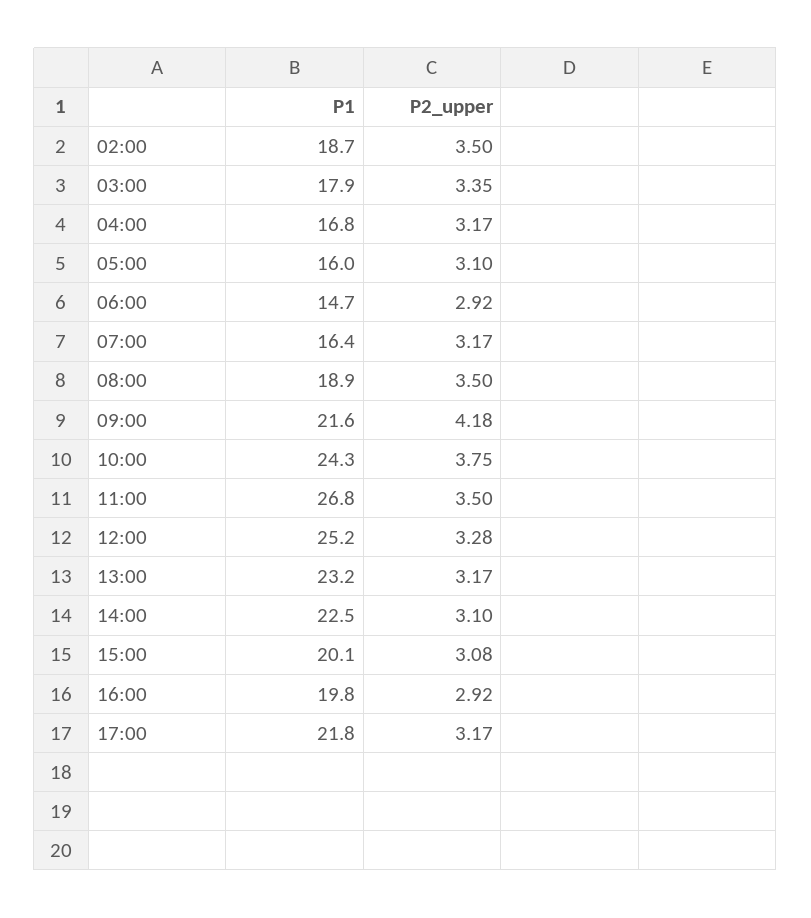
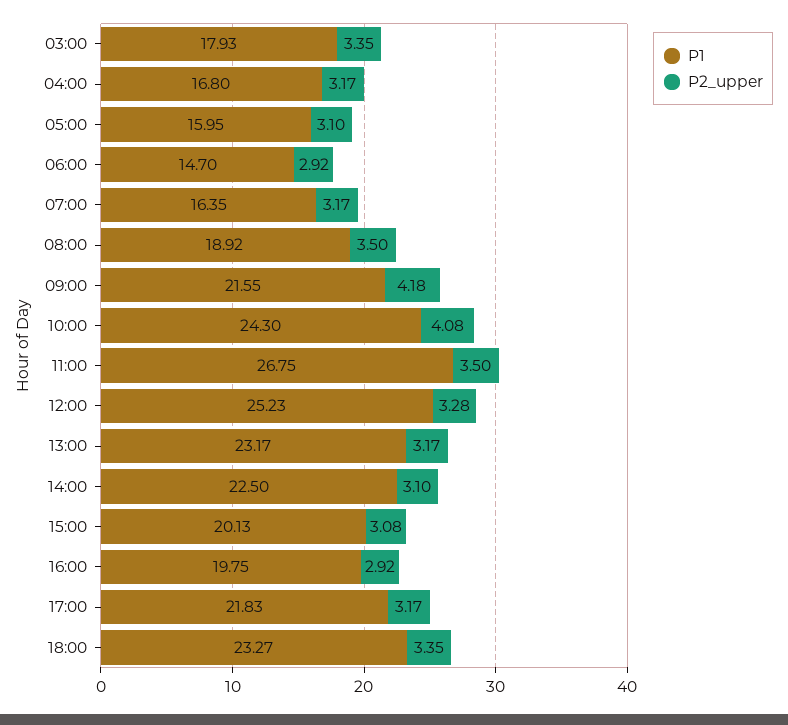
P1, 02:00: 18.7 -> none
P2_upper, 02:00: 3.5 -> none
P2_upper, 10:00: 3.75 -> 4.08
P1, 18:00: none -> 23.27
P2_upper, 18:00: none -> 3.35

